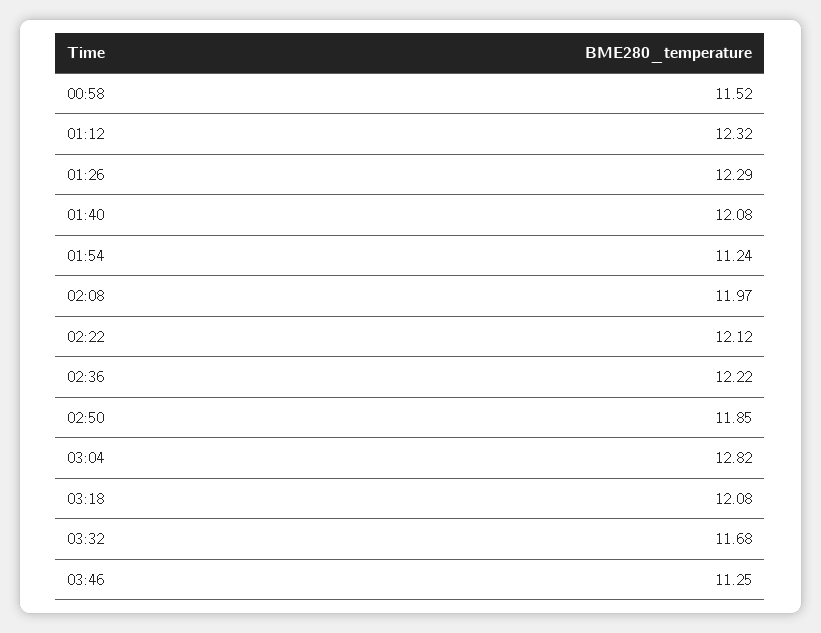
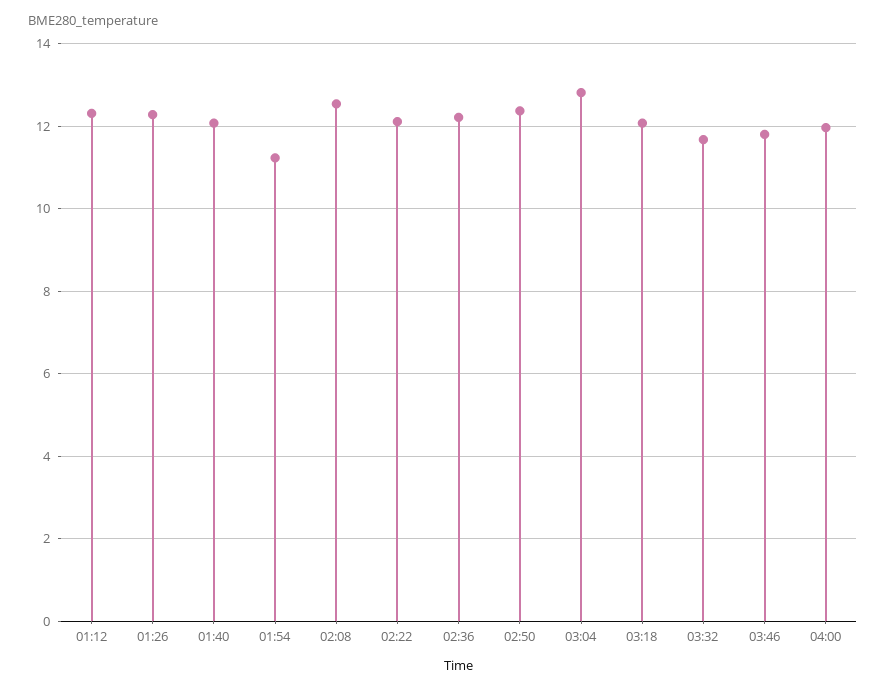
00:58: 11.52 -> none
02:08: 11.97 -> 12.6
02:50: 11.85 -> 12.4
03:46: 11.25 -> 11.8
04:00: none -> 12

